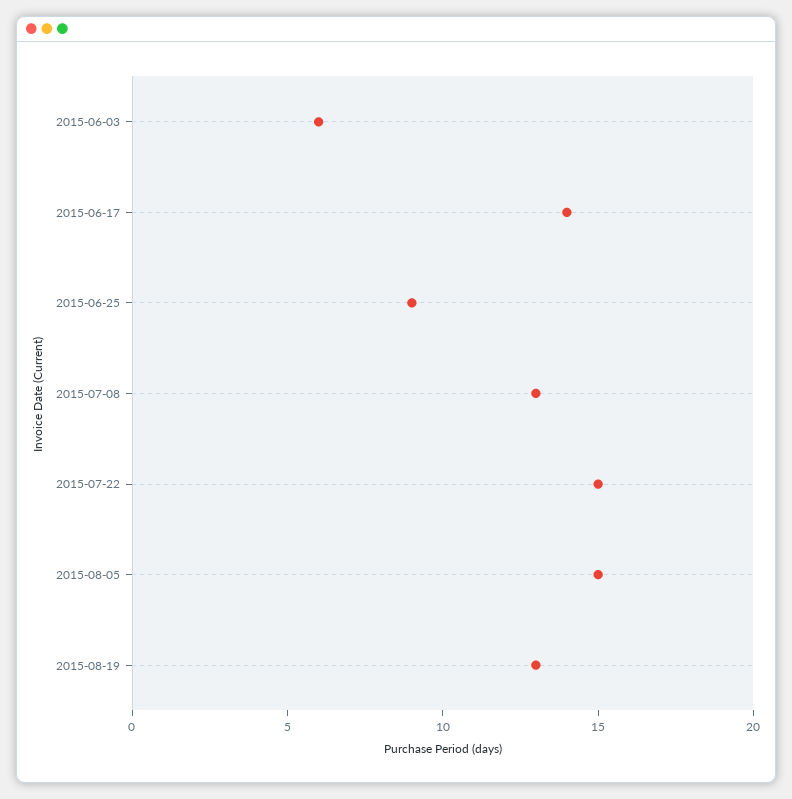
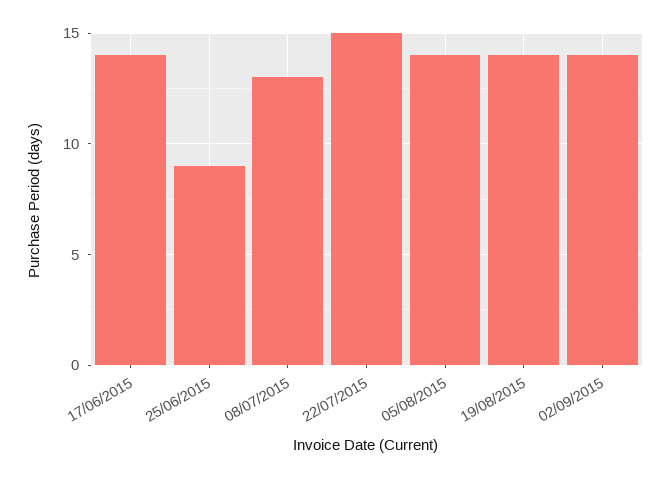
2015-06-03: 6 -> none
2015-08-05: 15 -> 14
2015-08-19: 13 -> 14
02/09/2015: none -> 14

